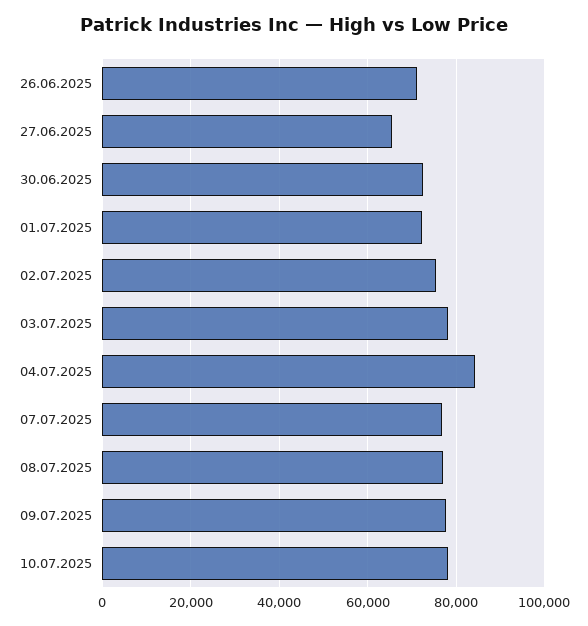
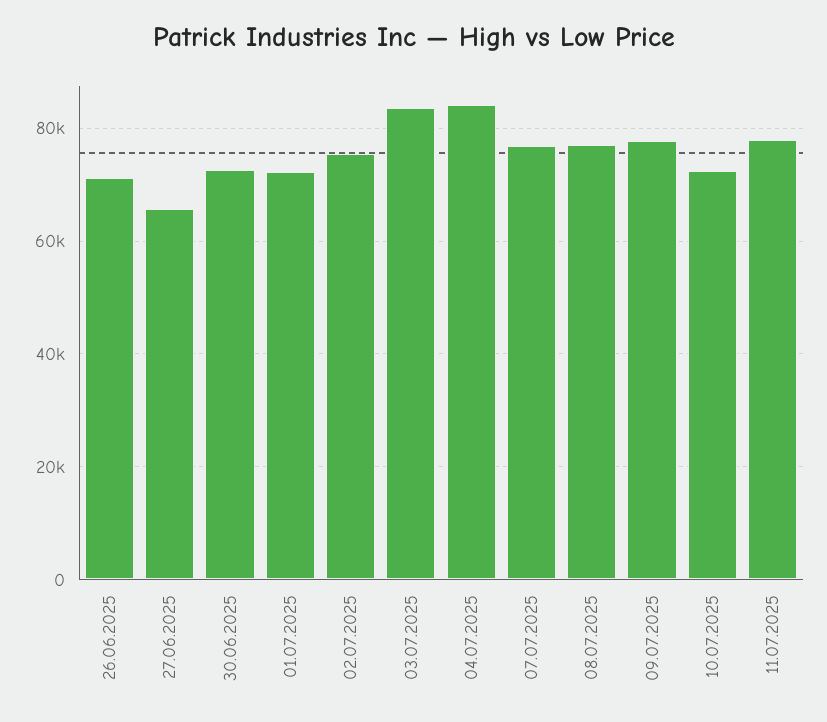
03.07.2025: 78000 -> 84000
10.07.2025: 78000 -> 72000
11.07.2025: none -> 78000

